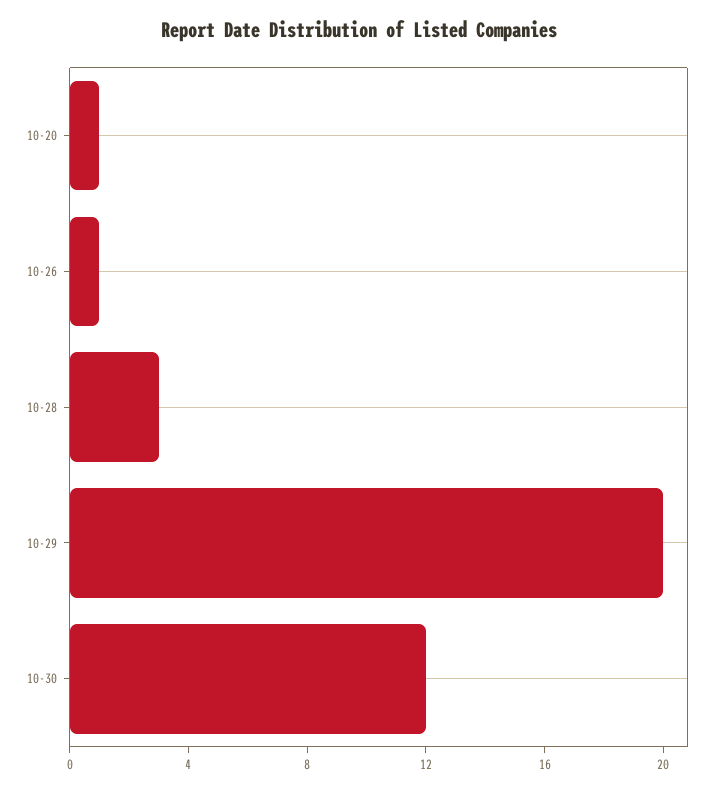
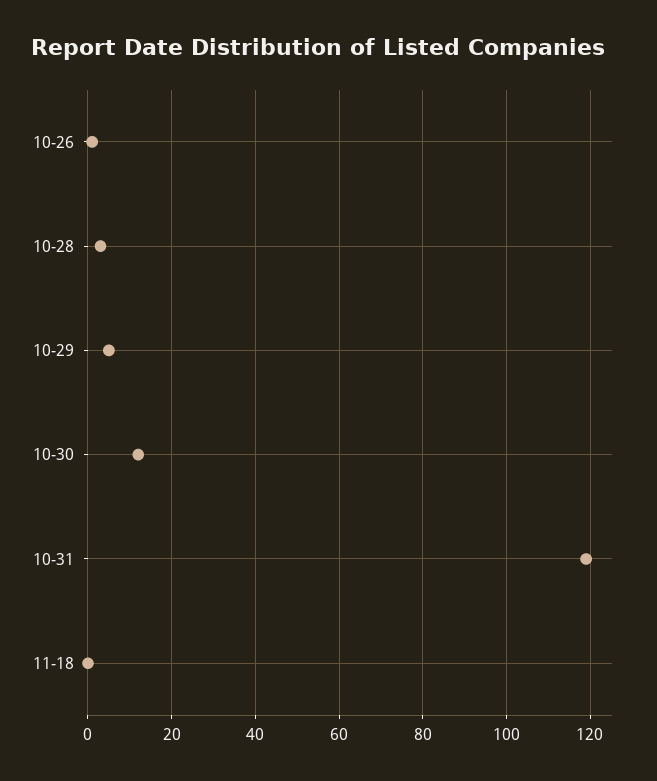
10-20: 1 -> none
10-29: 20 -> 5
10-31: none -> 120
11-18: none -> 0

